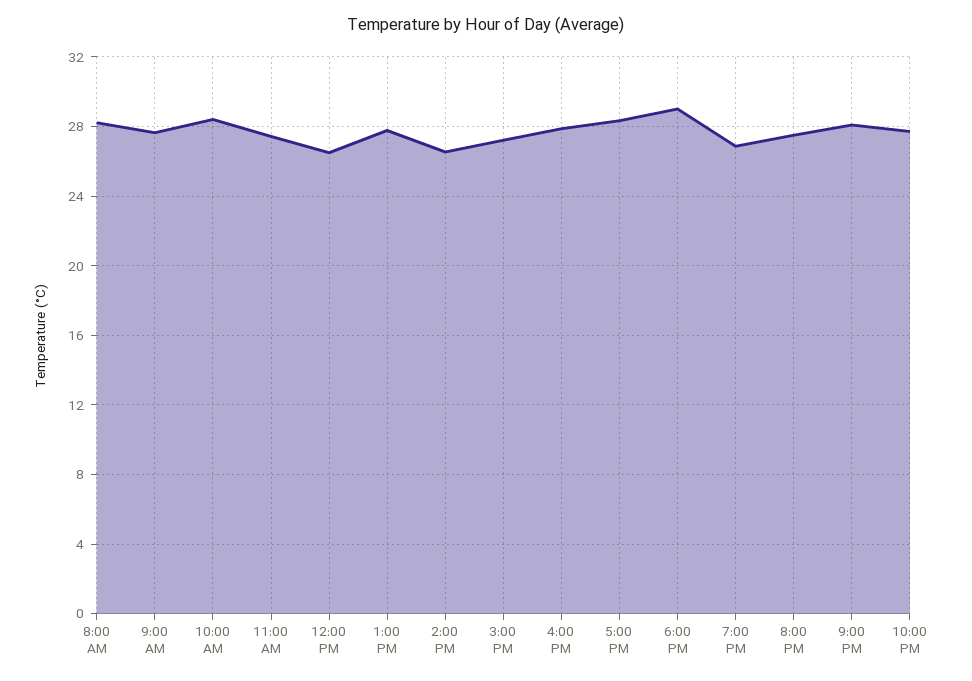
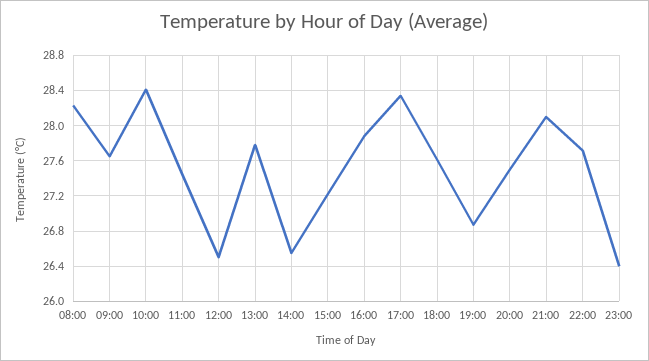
6:00 PM: 29 -> 27.6
23:00: none -> 26.4

